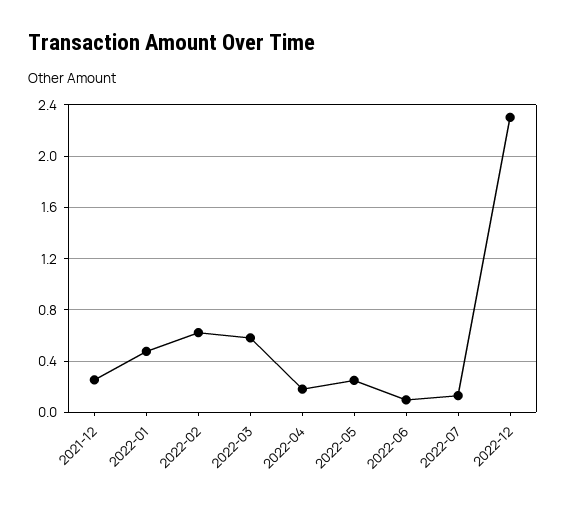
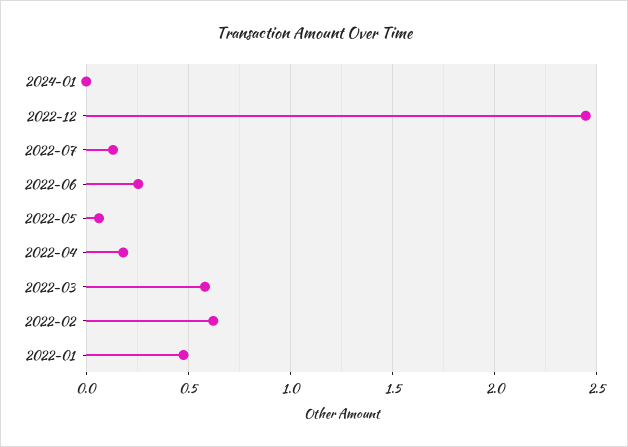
2021-12: 0.25 -> none
2022-05: 0.25 -> 0.05
2022-06: 0.1 -> 0.25
2022-12: 2.3 -> 2.45
2024-01: none -> 0

